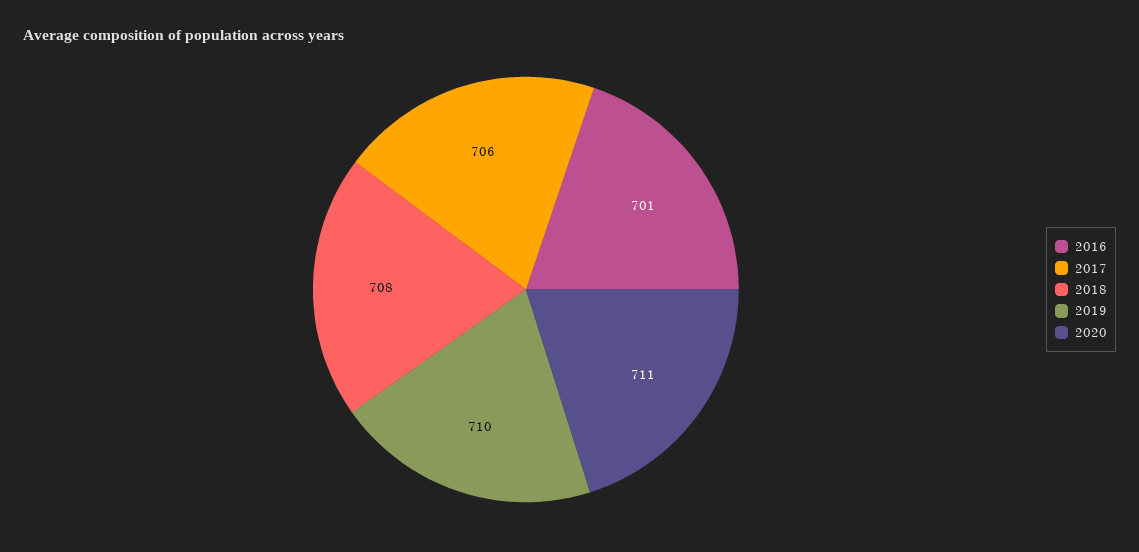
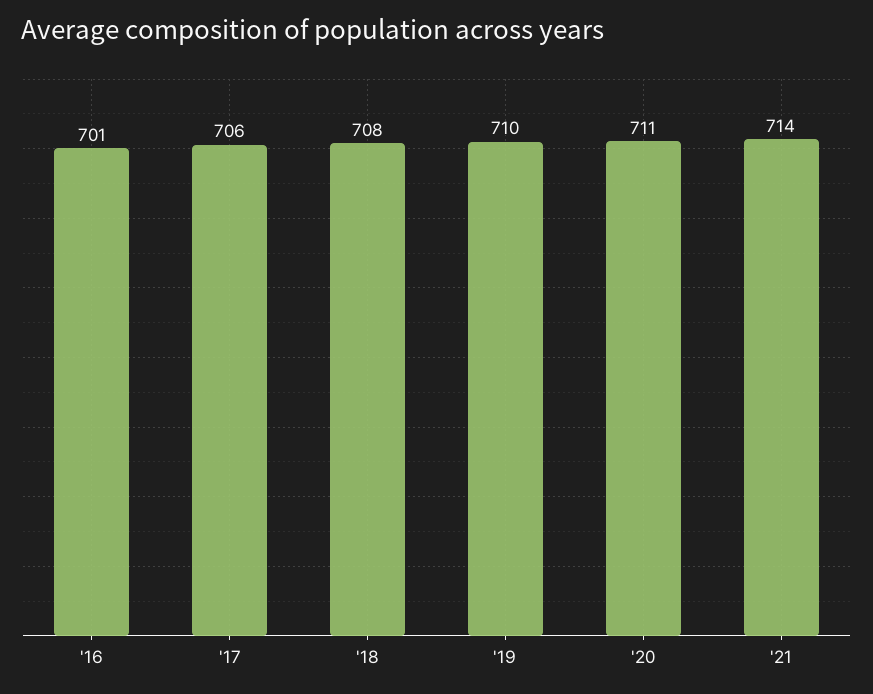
'21: none -> 714

